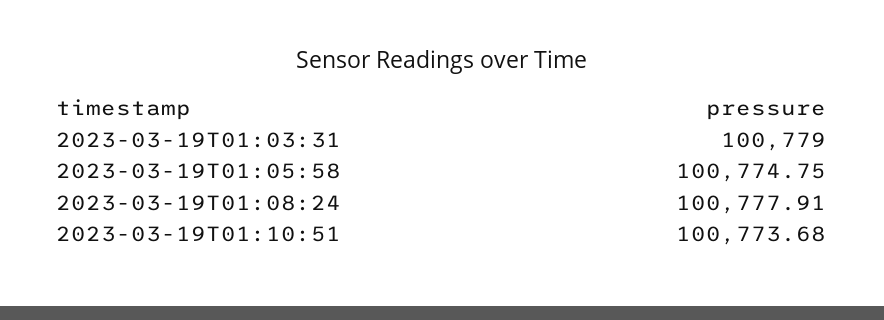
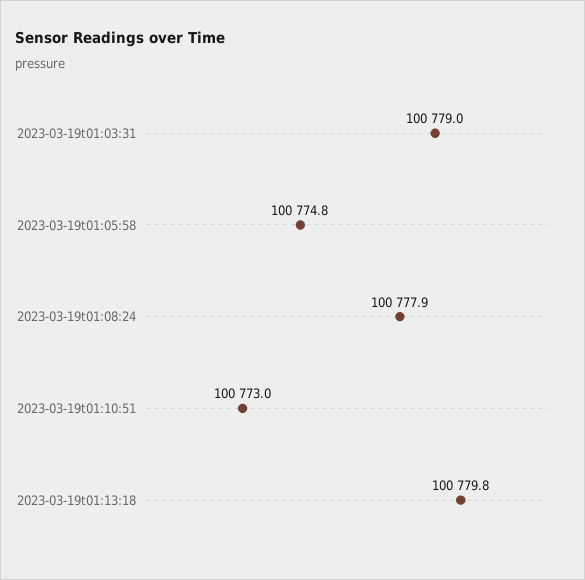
2023-03-19T01:10:51: 100773.68 -> 100773
2023-03-19t01:13:18: none -> 100779.8

